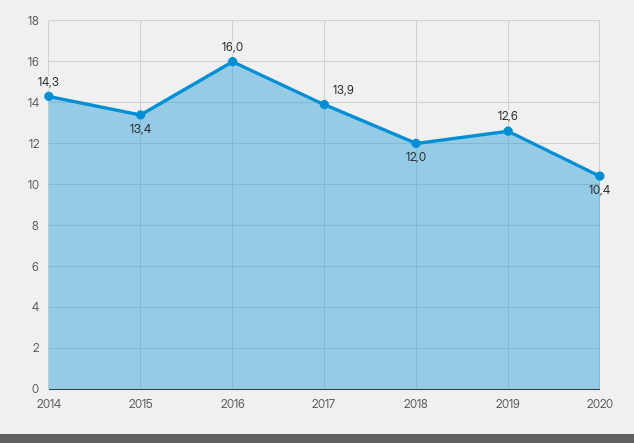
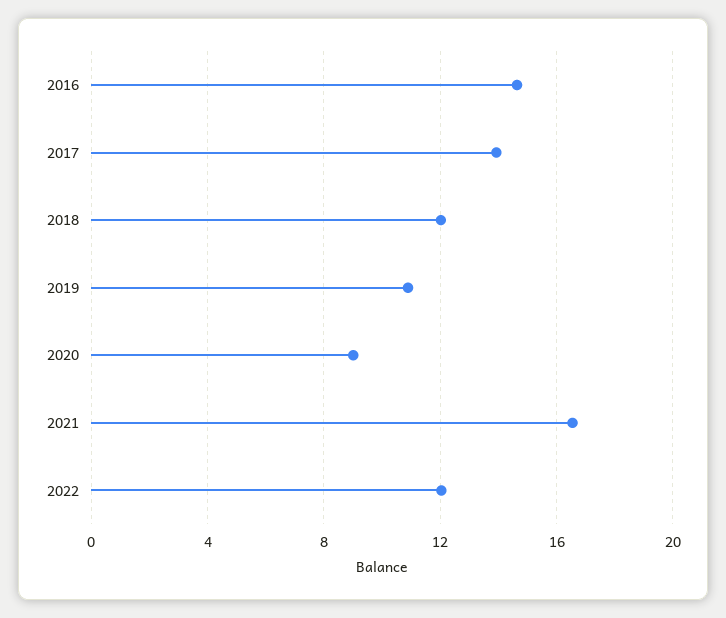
2014: 14.3 -> none
2015: 13.4 -> none
2016: 16 -> 14.5
2019: 12.6 -> 11
2020: 10.4 -> 9
2021: none -> 16.5
2022: none -> 12

